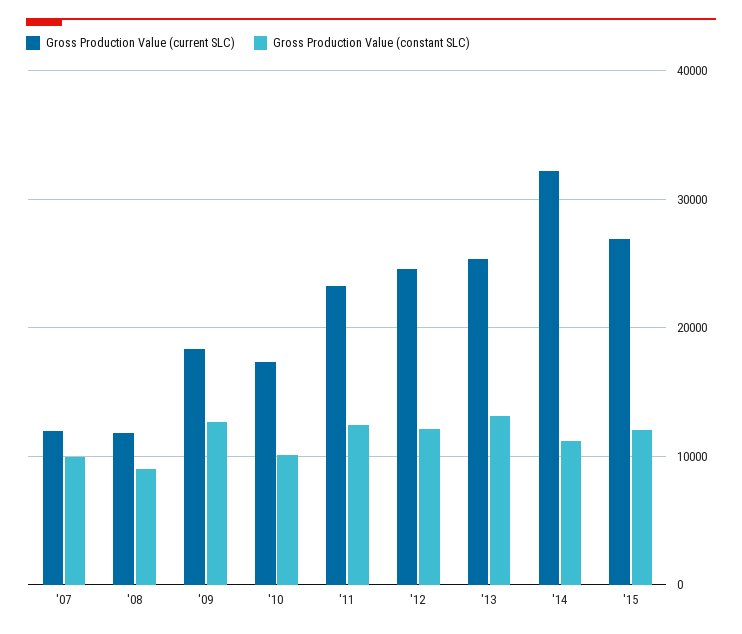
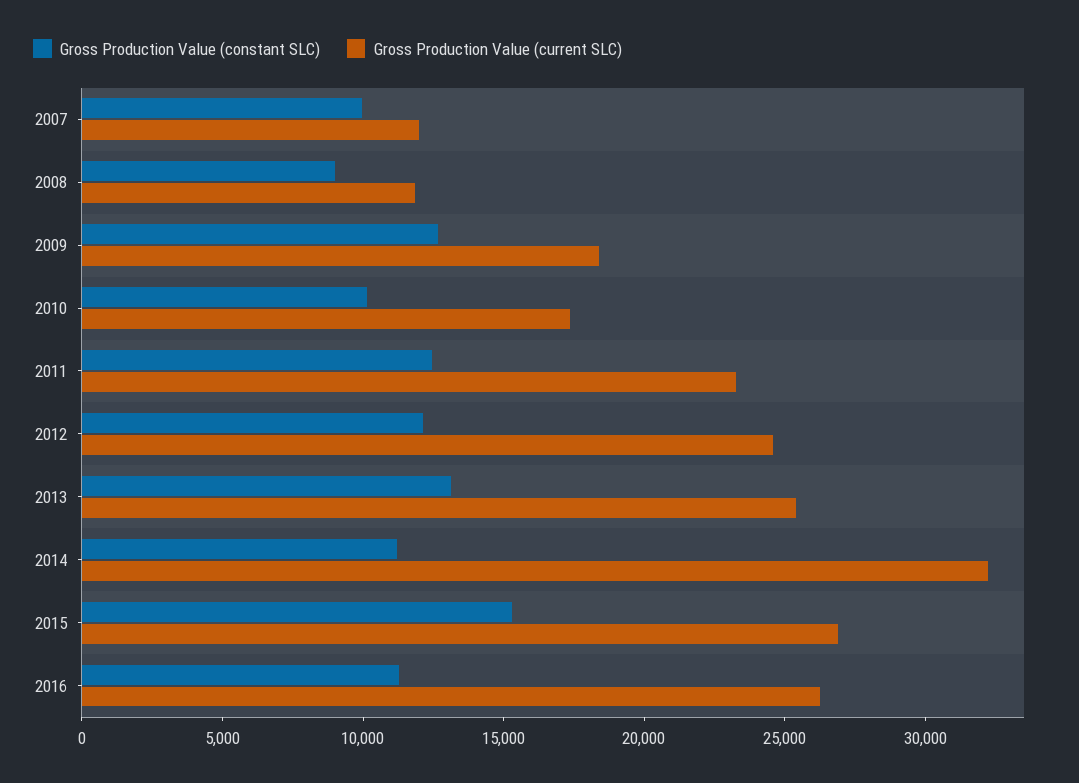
Gross Production Value (constant SLC), '15: 12000 -> 15000
Gross Production Value (constant SLC), 2016: none -> 11000
Gross Production Value (current SLC), 2016: none -> 26000

